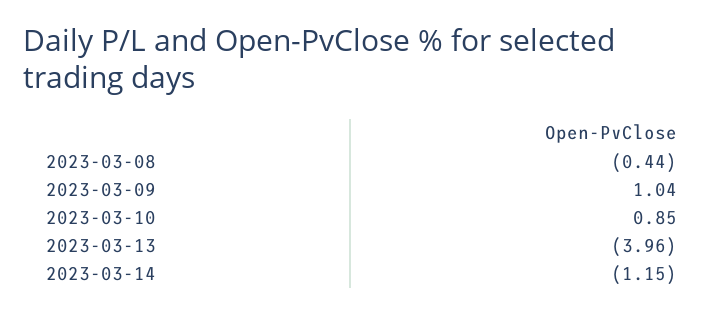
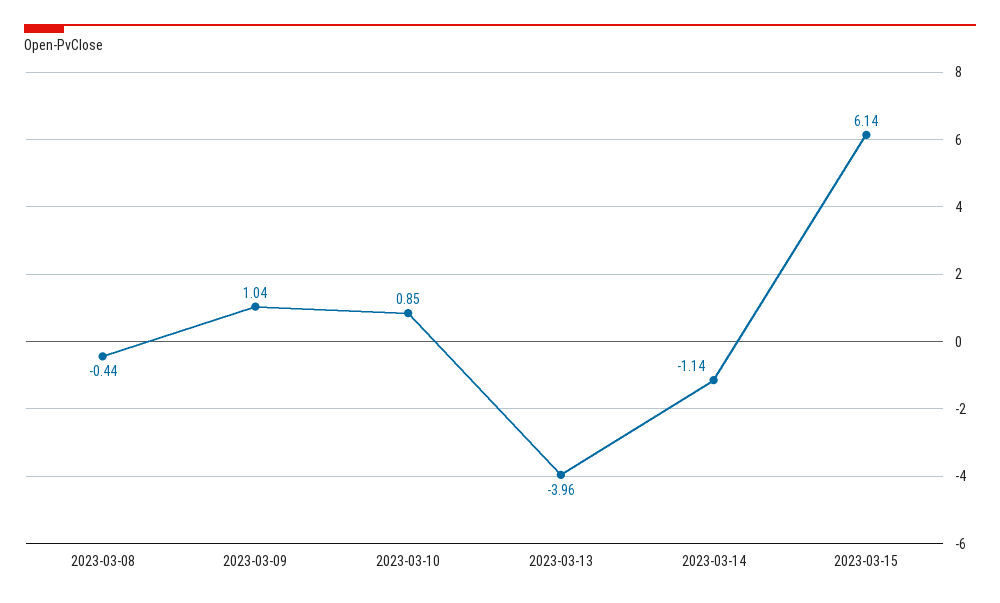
2023-03-14: -1.15 -> -1.14
2023-03-15: none -> 6.14

